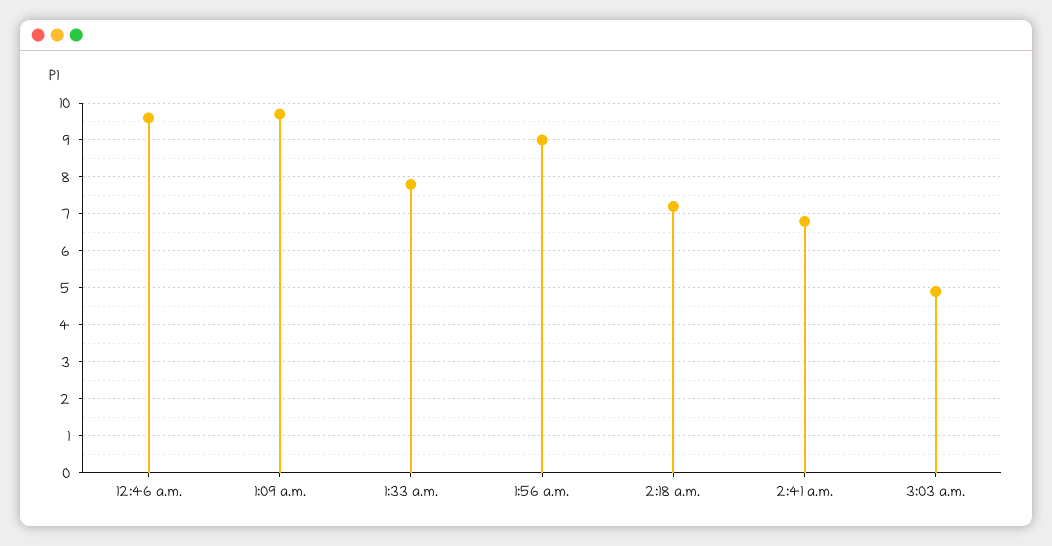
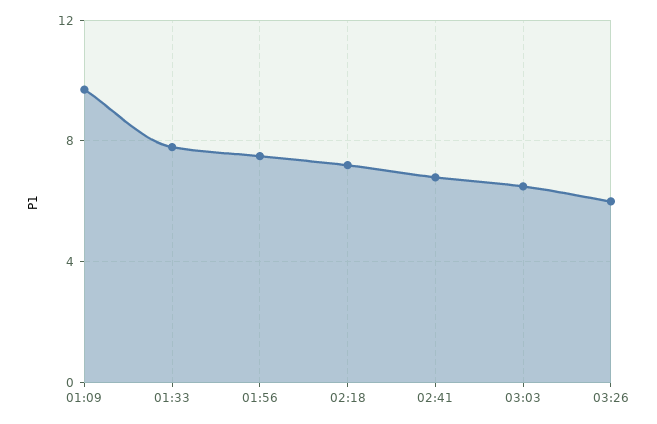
12:46 a.m.: 9.5 -> none
1:56 a.m.: 9 -> 7.5
3:03 a.m.: 5 -> 6.5
03:26: none -> 6

